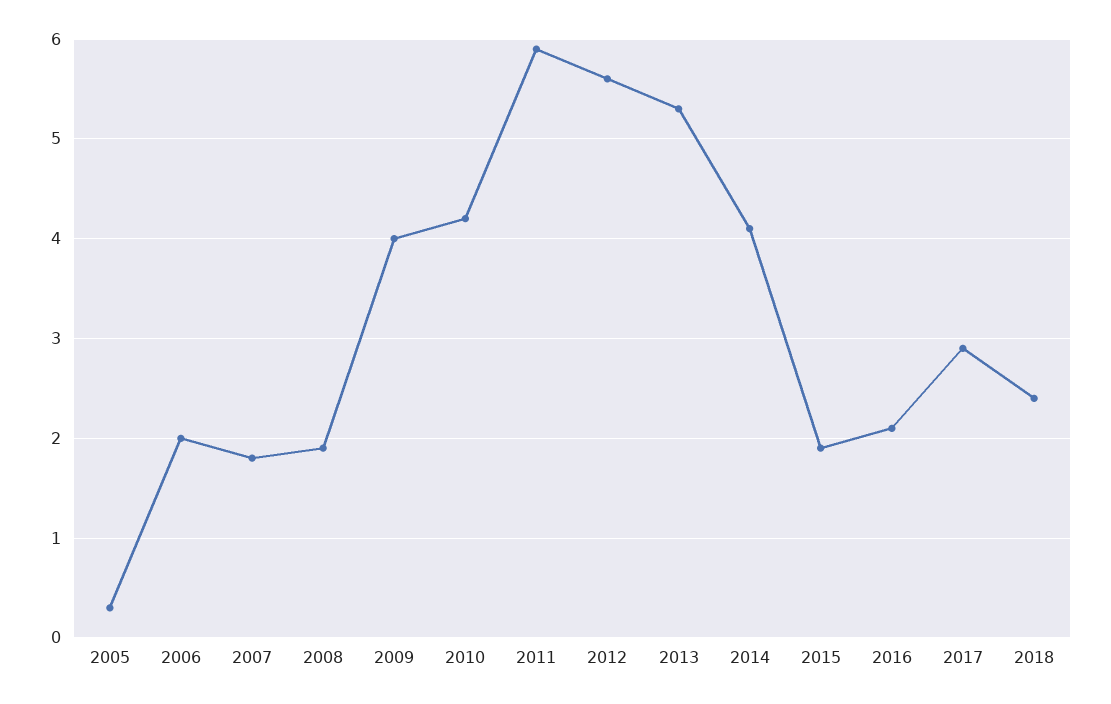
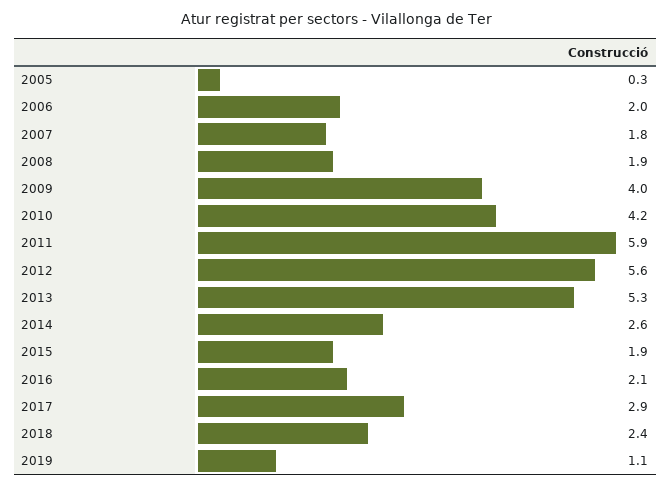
2014: 4.1 -> 2.6
2019: none -> 1.1

